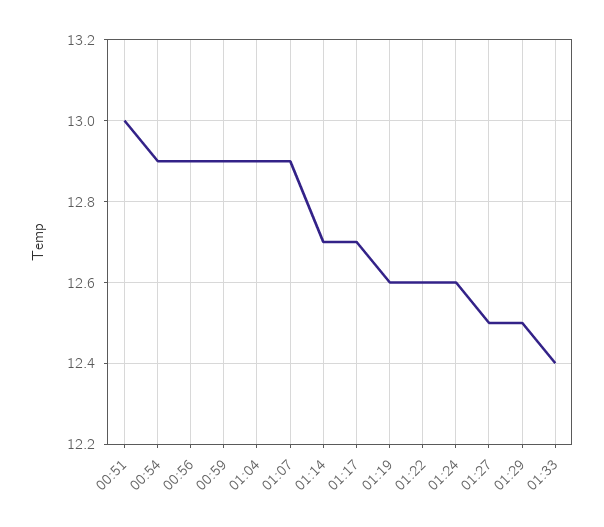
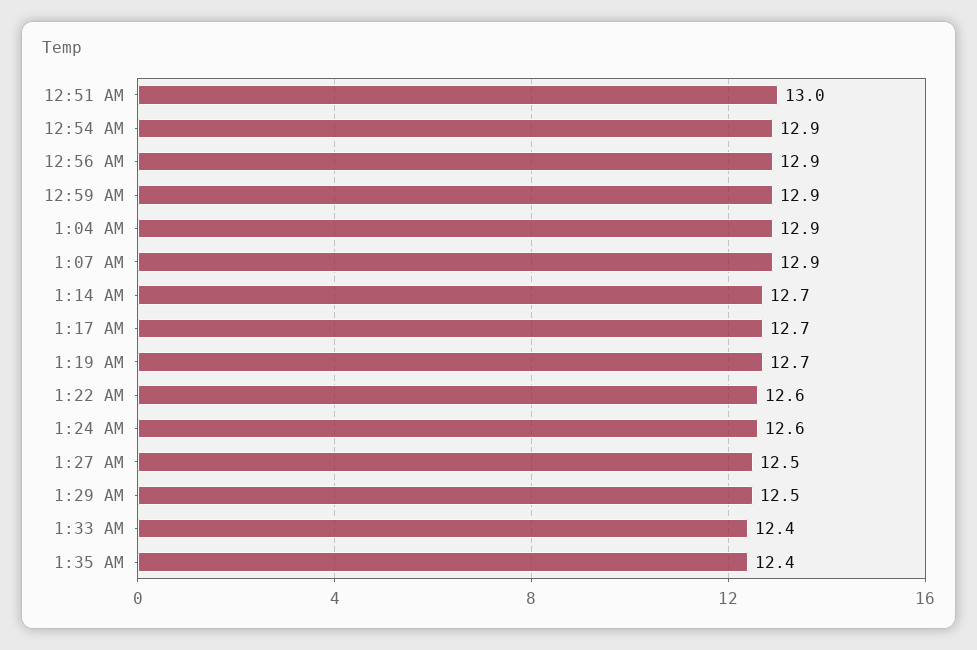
01:19: 12.6 -> 12.7
1:35 AM: none -> 12.4

